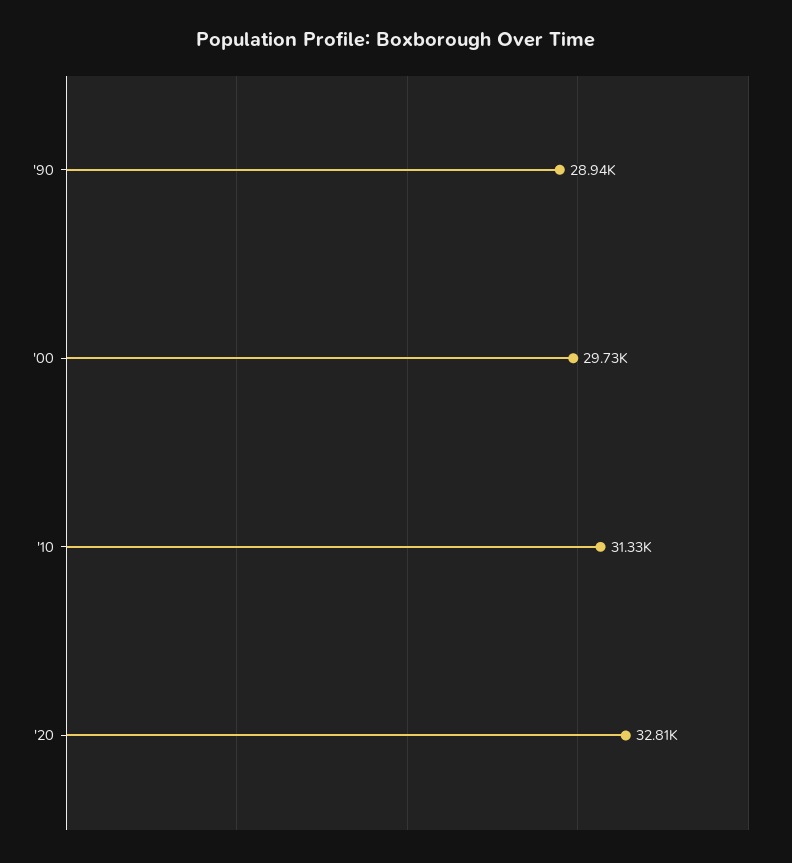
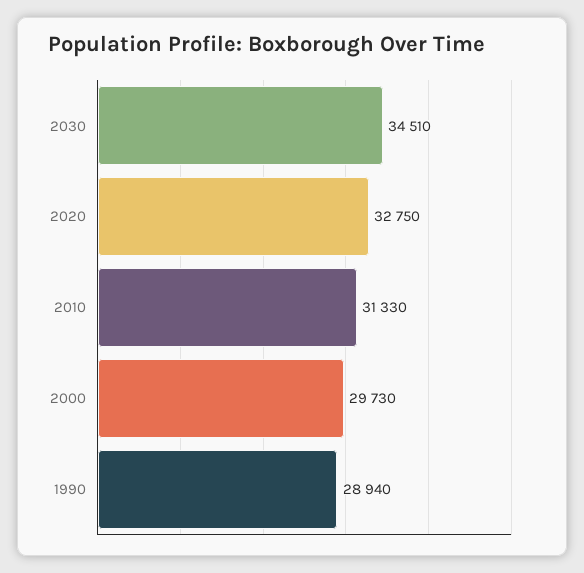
'20: 32810 -> 32750
2030: none -> 34510

